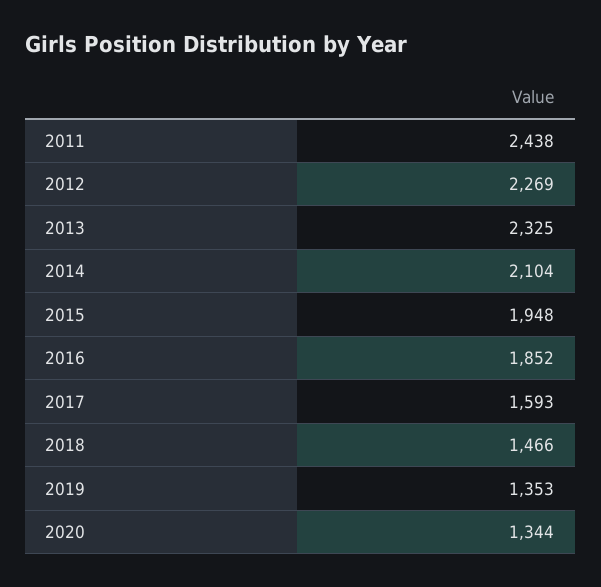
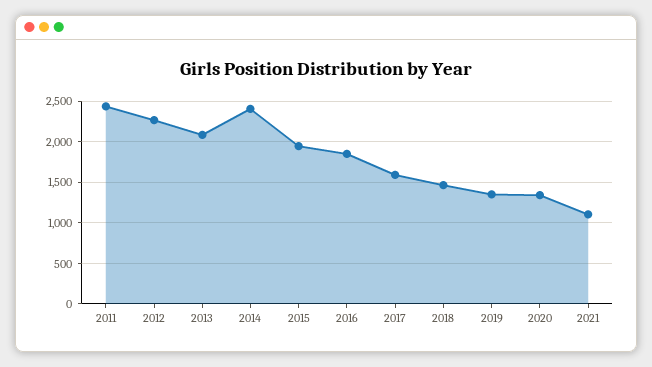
2013: 2325 -> 2100
2014: 2104 -> 2400
2021: none -> 1100

